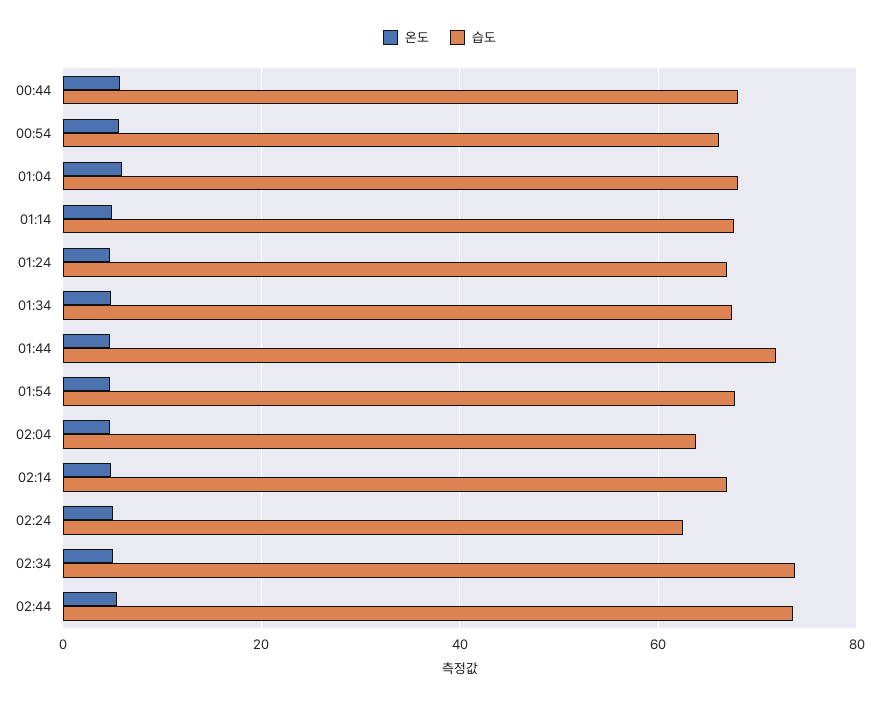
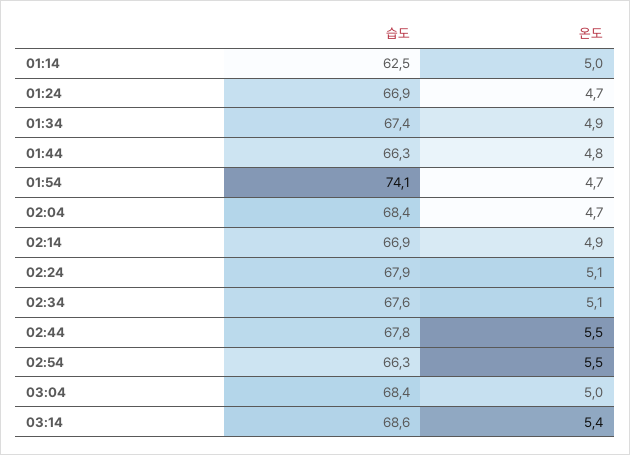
온도, 00:44: 6 -> none
습도, 00:44: 68 -> none
온도, 00:54: 6 -> none
습도, 00:54: 66 -> none
온도, 01:04: 6 -> none
습도, 01:04: 68 -> none
습도, 01:14: 68 -> 62.5
습도, 01:44: 72 -> 66.3
습도, 01:54: 68 -> 74.1
습도, 02:04: 64 -> 68.4
습도, 02:24: 62 -> 67.9
습도, 02:34: 74 -> 67.6
습도, 02:44: 74 -> 67.8
습도, 02:54: none -> 66.3
온도, 02:54: none -> 5.5
습도, 03:04: none -> 68.4
온도, 03:04: none -> 5
습도, 03:14: none -> 68.6
온도, 03:14: none -> 5.4

